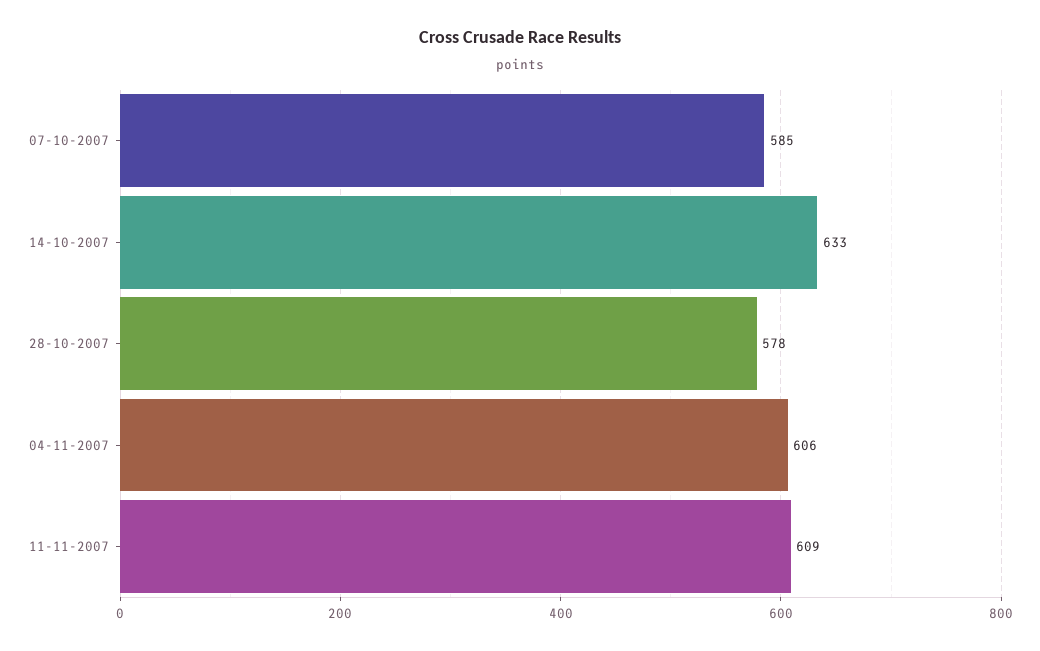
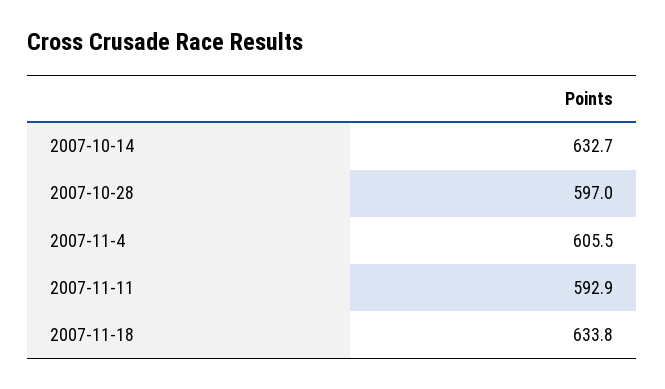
07-10-2007: 585 -> none
28-10-2007: 578 -> 597
11-11-2007: 609 -> 592.9
2007-11-18: none -> 633.8

